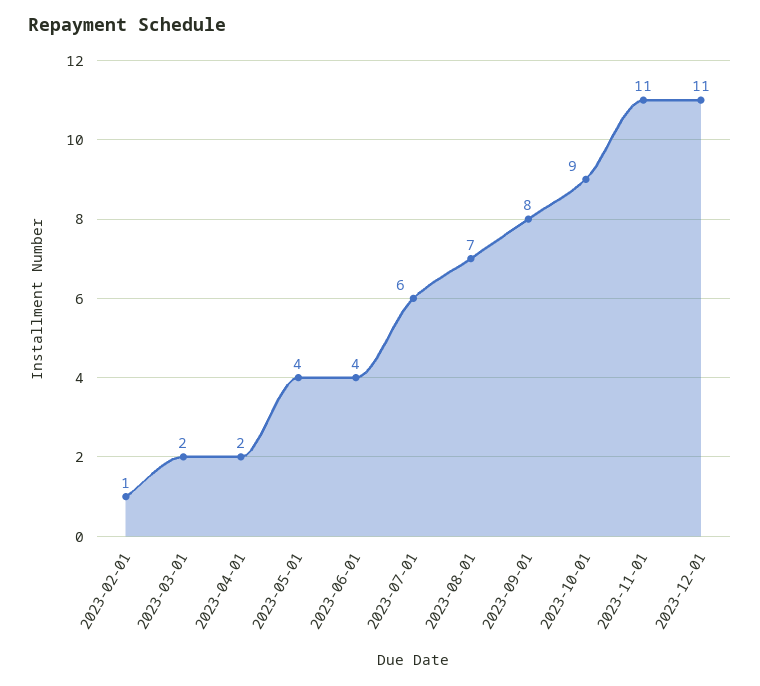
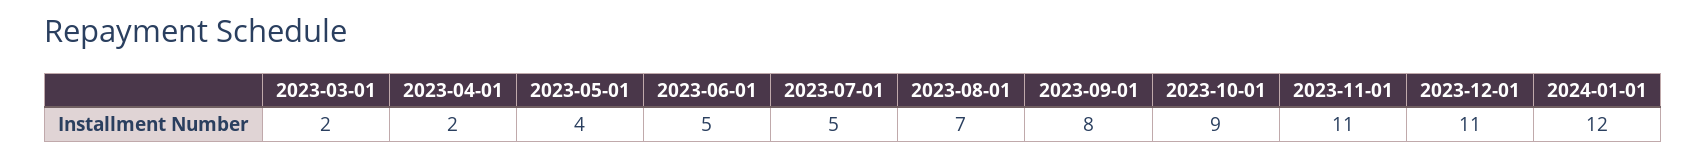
2023-02-01: 1 -> none
2023-06-01: 4 -> 5
2023-07-01: 6 -> 5
2024-01-01: none -> 12

